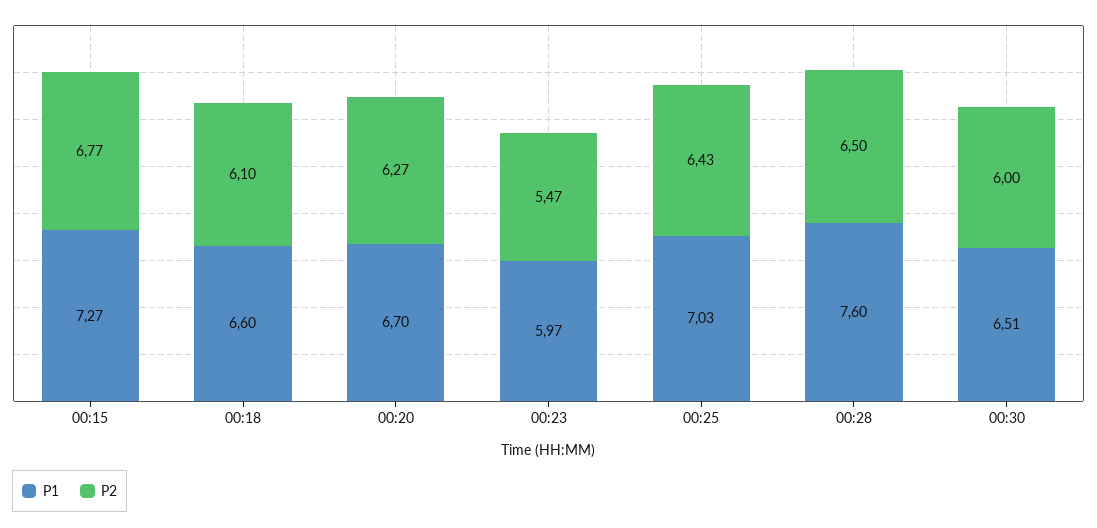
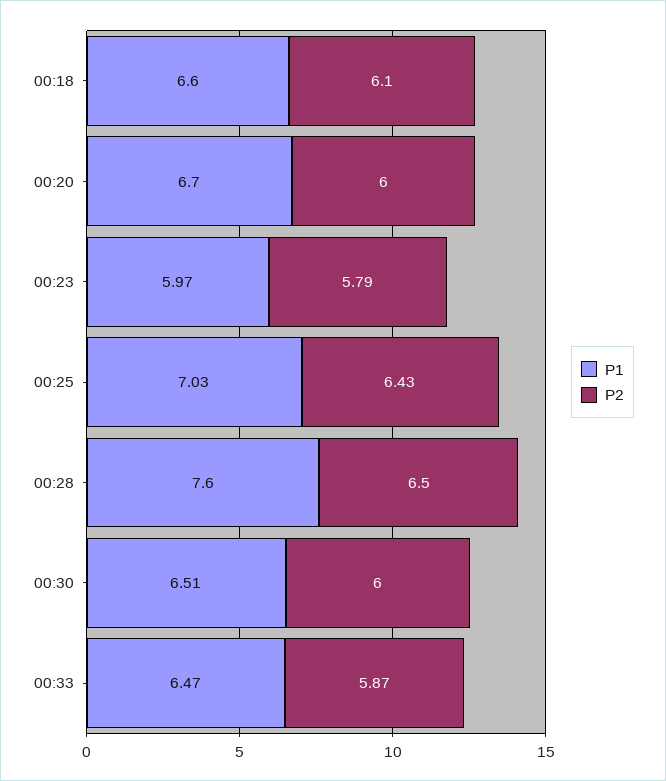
P1, 00:15: 7.27 -> none
P2, 00:15: 6.77 -> none
P2, 00:20: 6.27 -> 6
P2, 00:23: 5.47 -> 5.79
P1, 00:33: none -> 6.47
P2, 00:33: none -> 5.87

